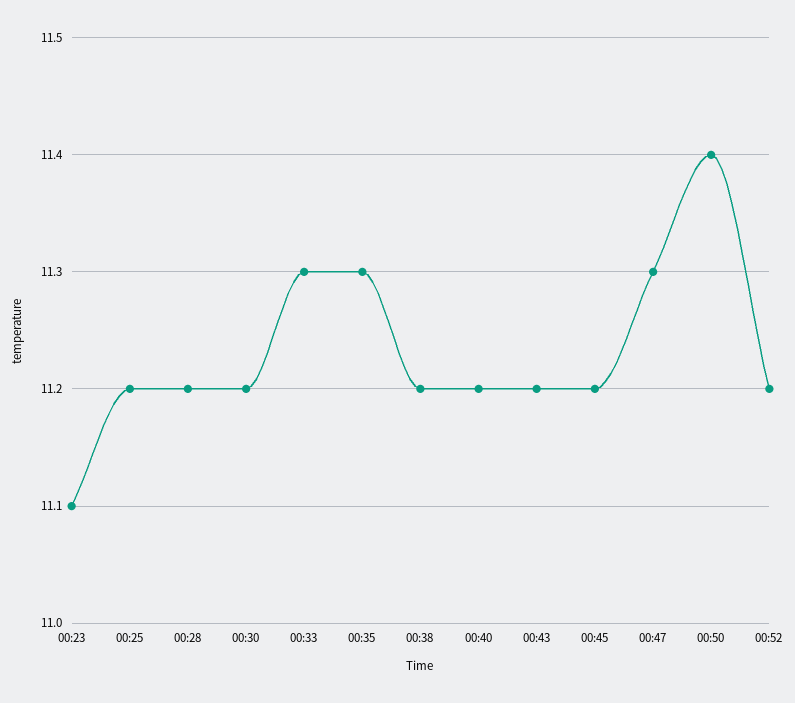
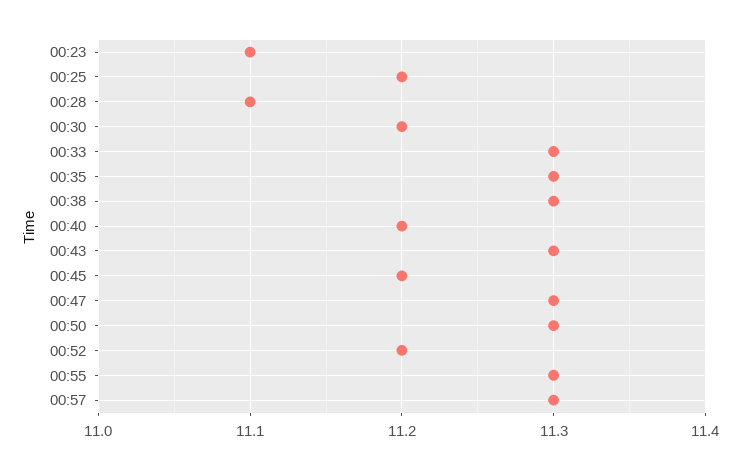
00:28: 11.2 -> 11.1
00:38: 11.2 -> 11.3
00:43: 11.2 -> 11.3
00:50: 11.4 -> 11.3
00:55: none -> 11.3
00:57: none -> 11.3

